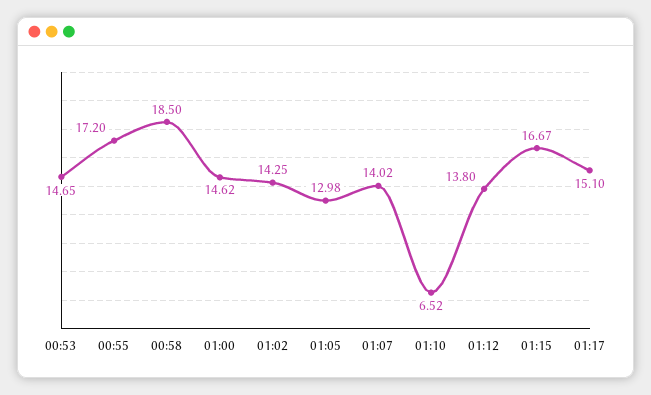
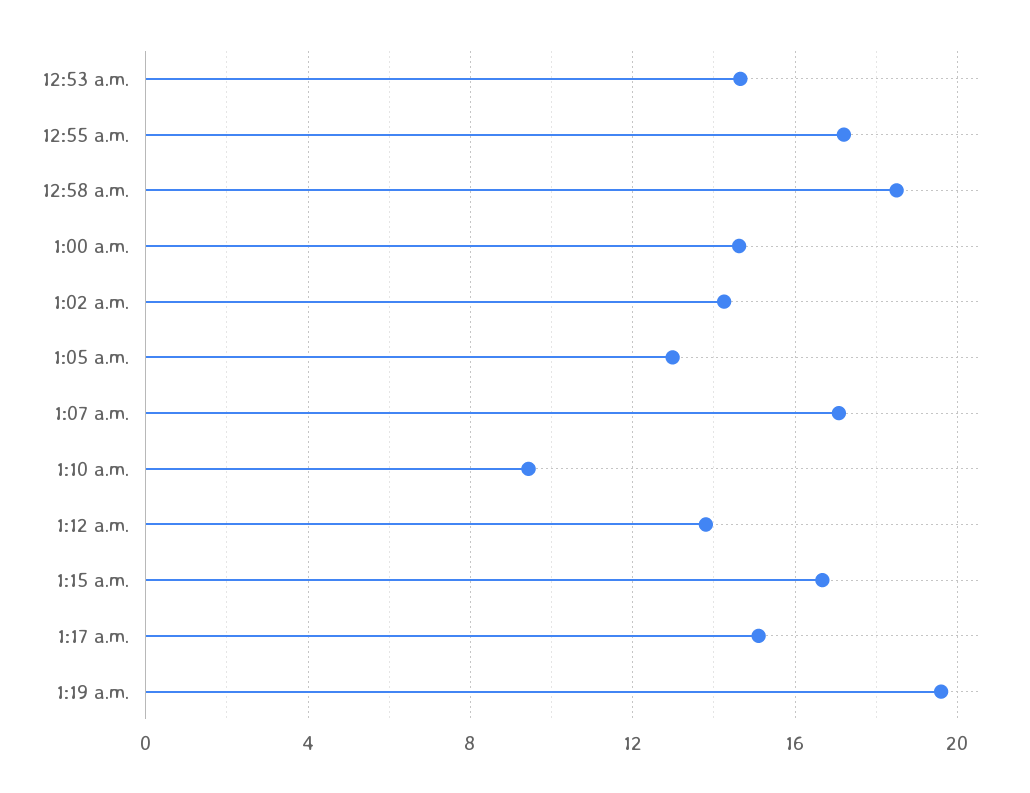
01:07: 14.02 -> 17
01:10: 6.52 -> 9.5
1:19 a.m.: none -> 19.5

